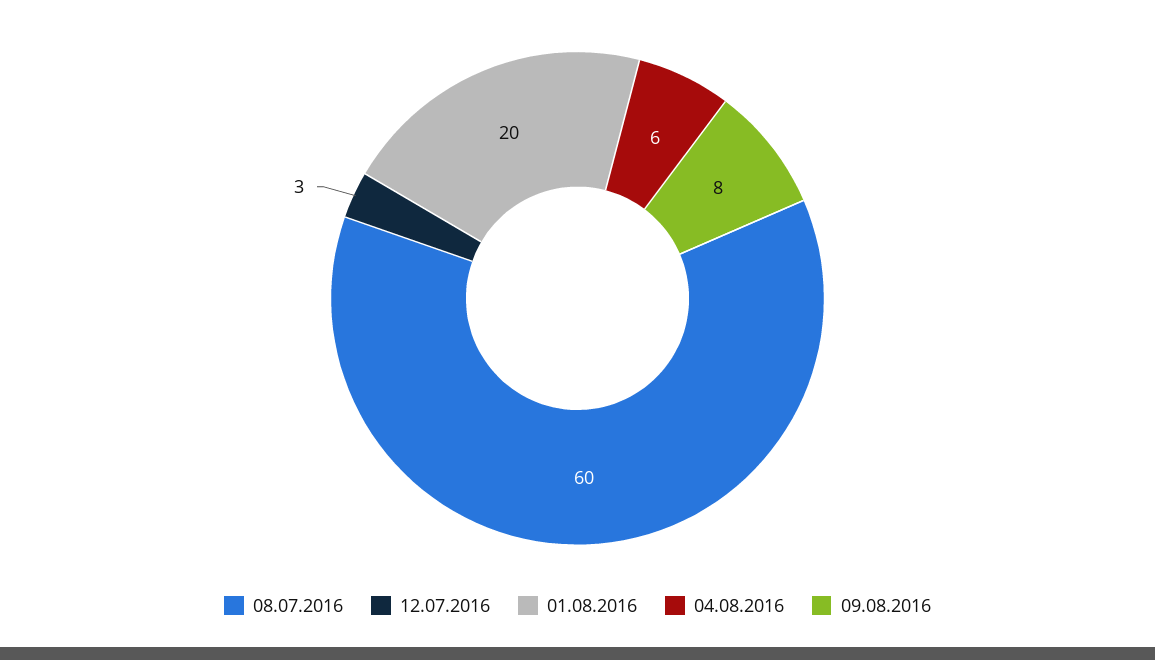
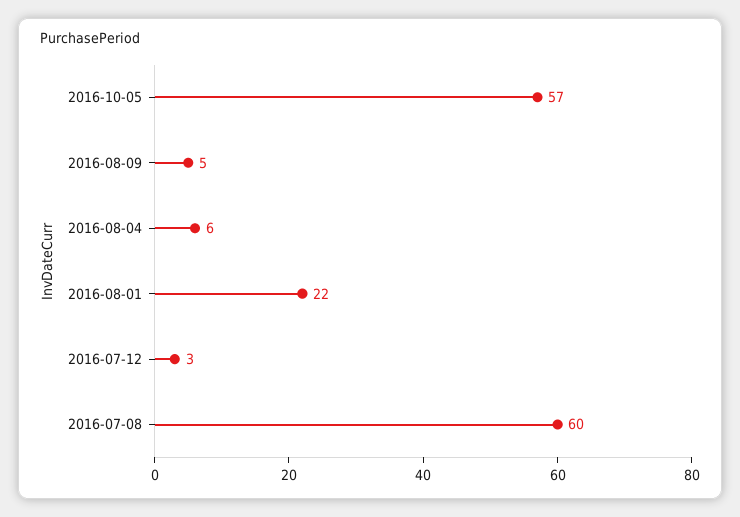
01.08.2016: 20 -> 22
09.08.2016: 8 -> 5
2016-10-05: none -> 57

